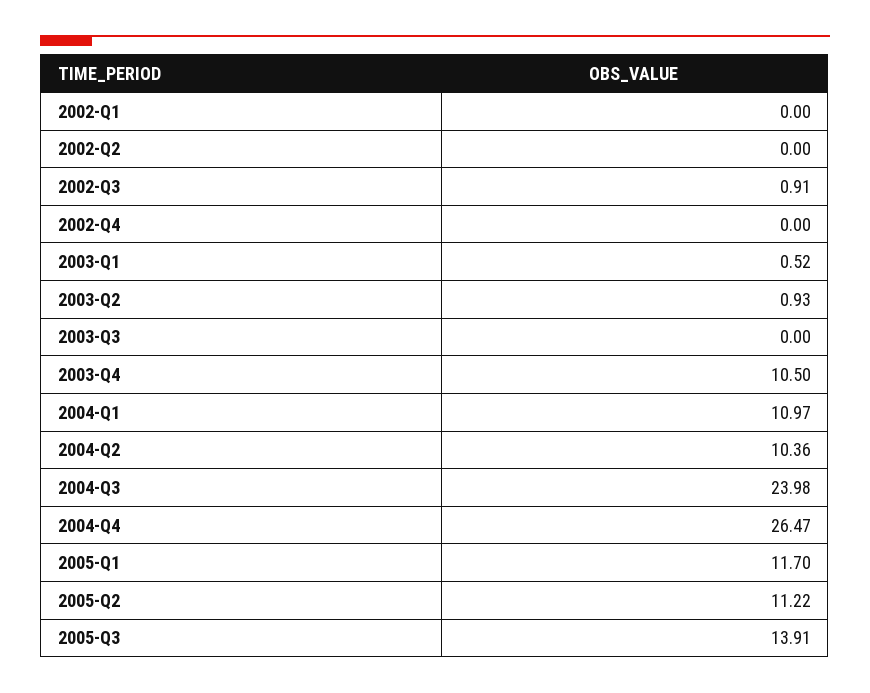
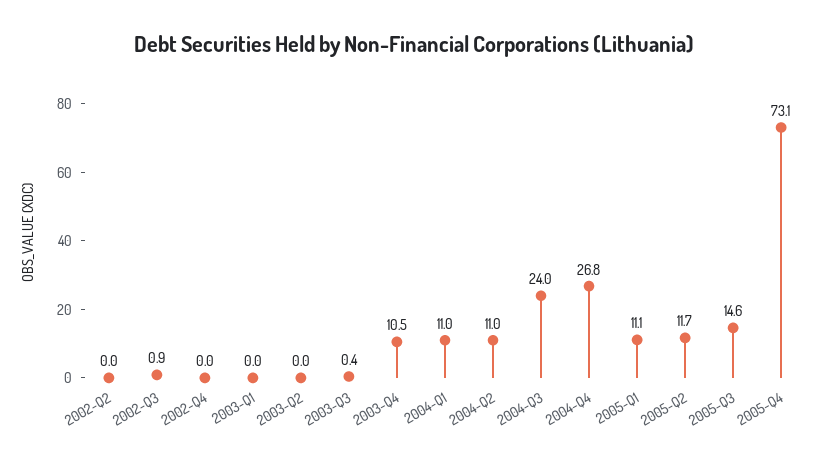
2002-Q1: 0 -> none
2003-Q1: 0.52 -> 0
2003-Q2: 0.93 -> 0
2003-Q3: 0 -> 0.4
2004-Q2: 10.36 -> 11
2004-Q4: 26.47 -> 26.8
2005-Q1: 11.7 -> 11.1
2005-Q2: 11.22 -> 11.7
2005-Q3: 13.91 -> 14.6
2005-Q4: none -> 73.1

